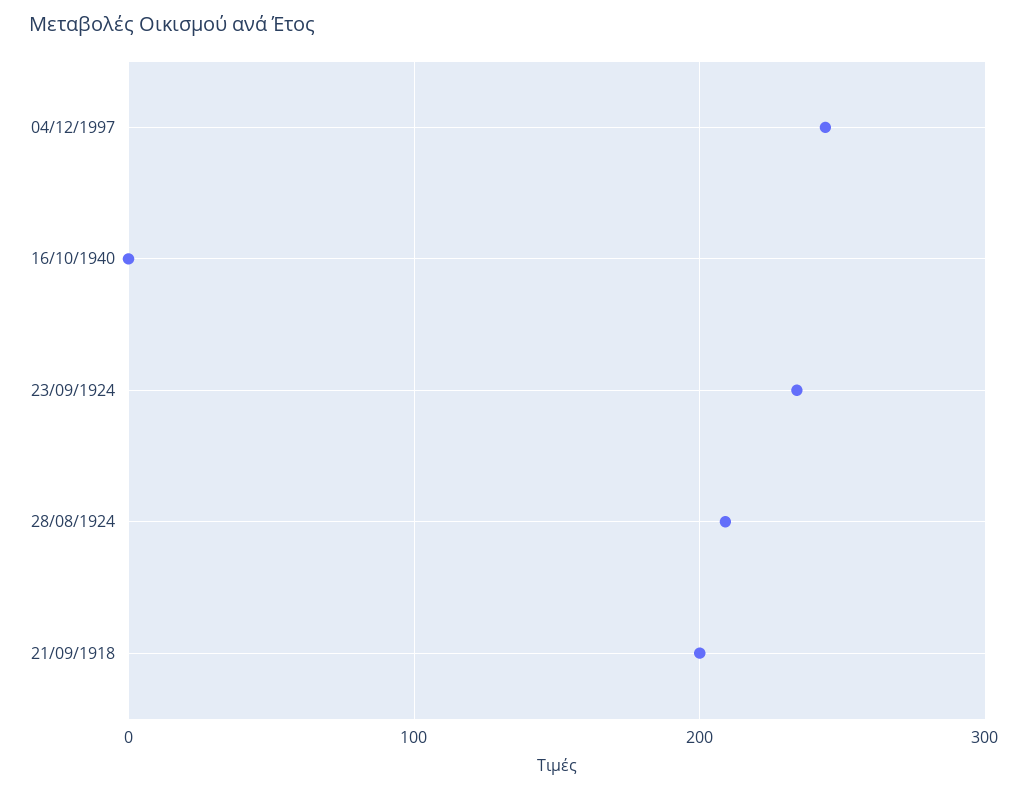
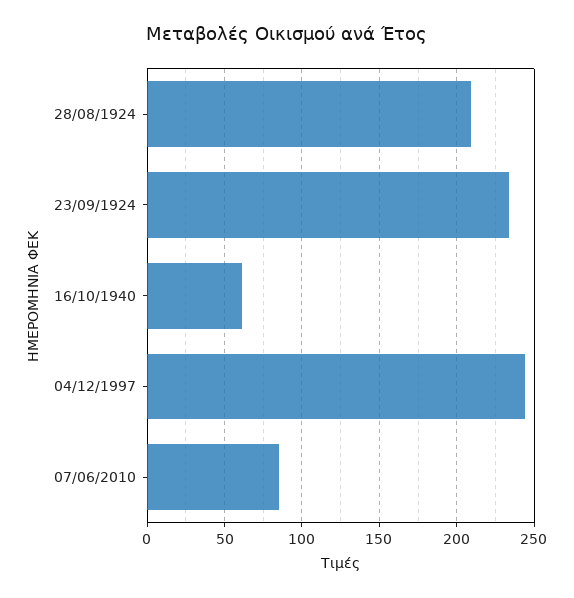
16/10/1940: 0 -> 60
21/09/1918: 200 -> none
07/06/2010: none -> 85

